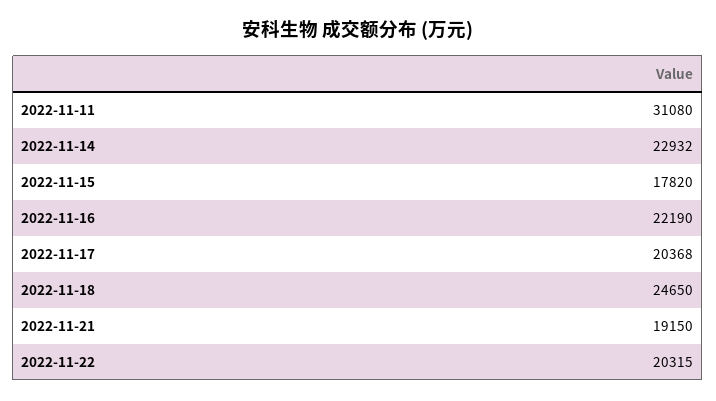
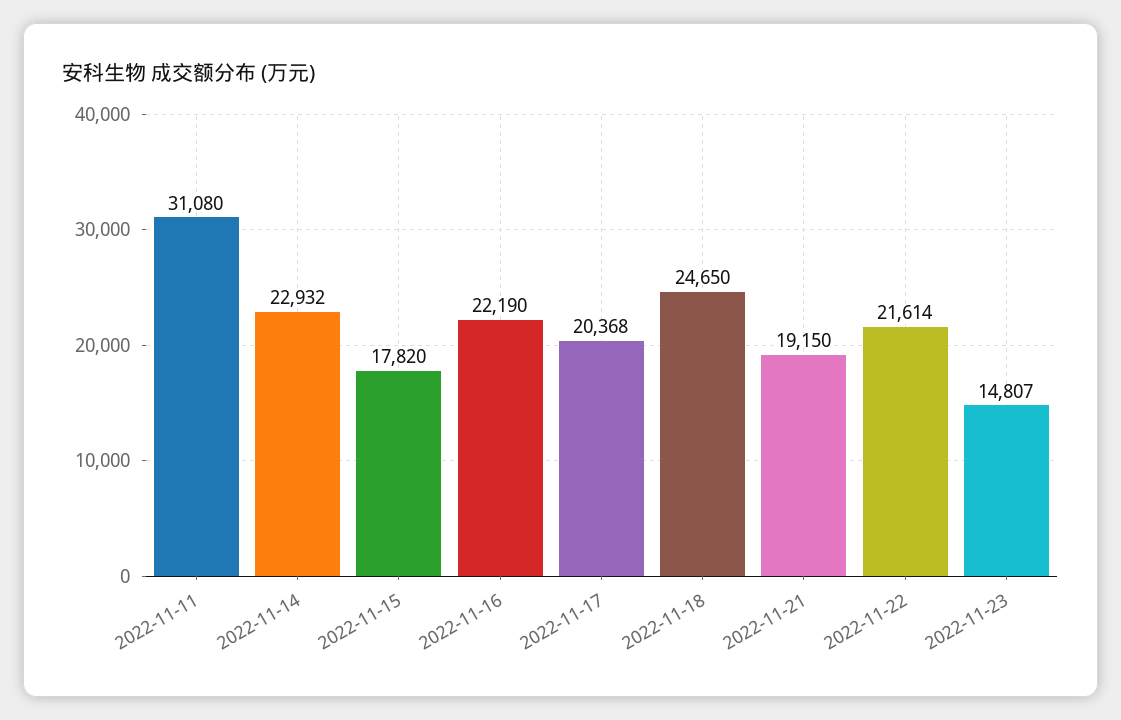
2022-11-22: 20315 -> 21614
2022-11-23: none -> 14807

